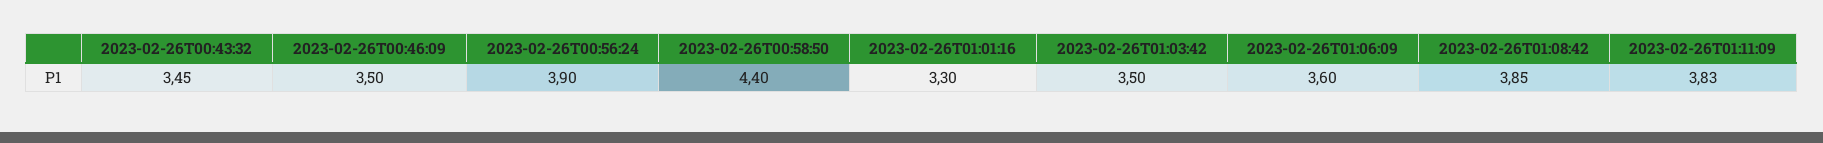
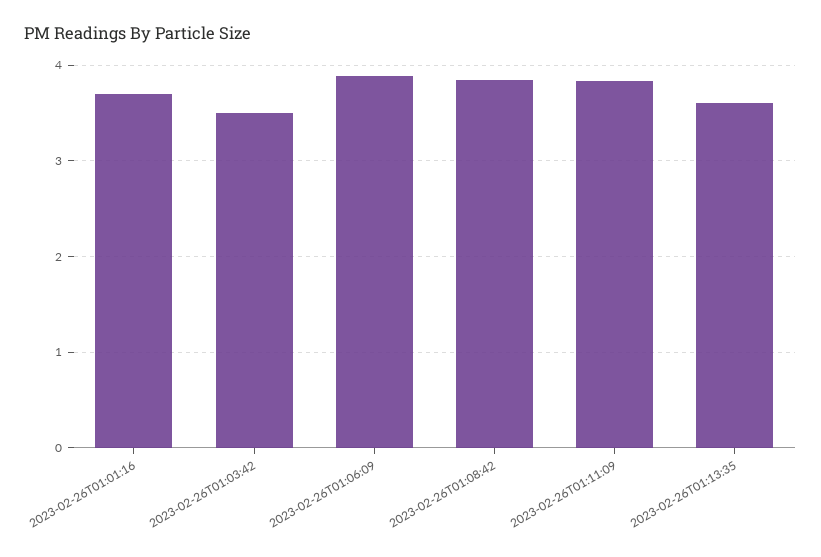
2023-02-26T00:43:32: 3.45 -> none
2023-02-26T00:46:09: 3.5 -> none
2023-02-26T00:56:24: 3.9 -> none
2023-02-26T00:58:50: 4.4 -> none
2023-02-26T01:01:16: 3.3 -> 3.7
2023-02-26T01:06:09: 3.6 -> 3.9
2023-02-26T01:13:35: none -> 3.6

